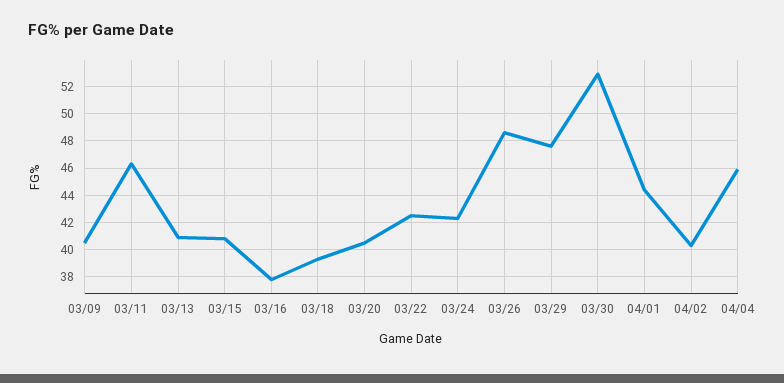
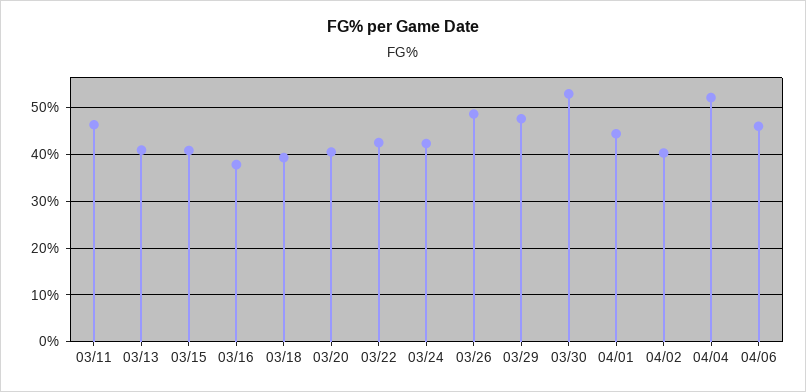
03/09: 40.5 -> none
04/04: 46 -> 52
04/06: none -> 46

